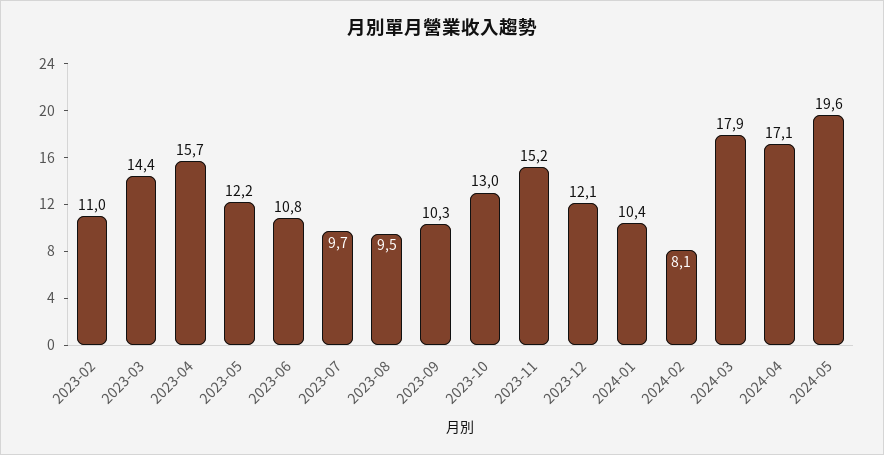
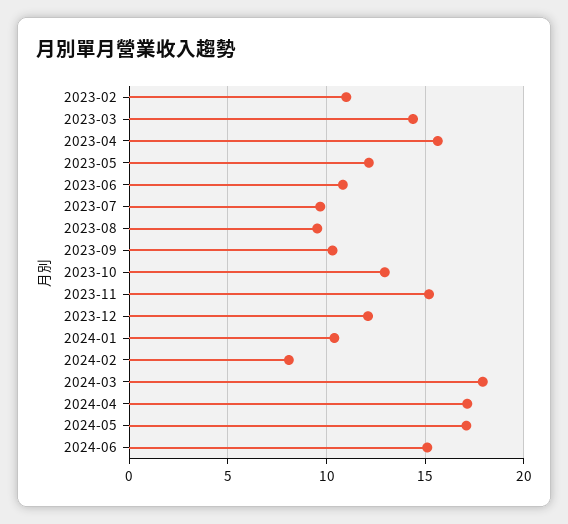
2024-05: 19.6 -> 17
2024-06: none -> 15

